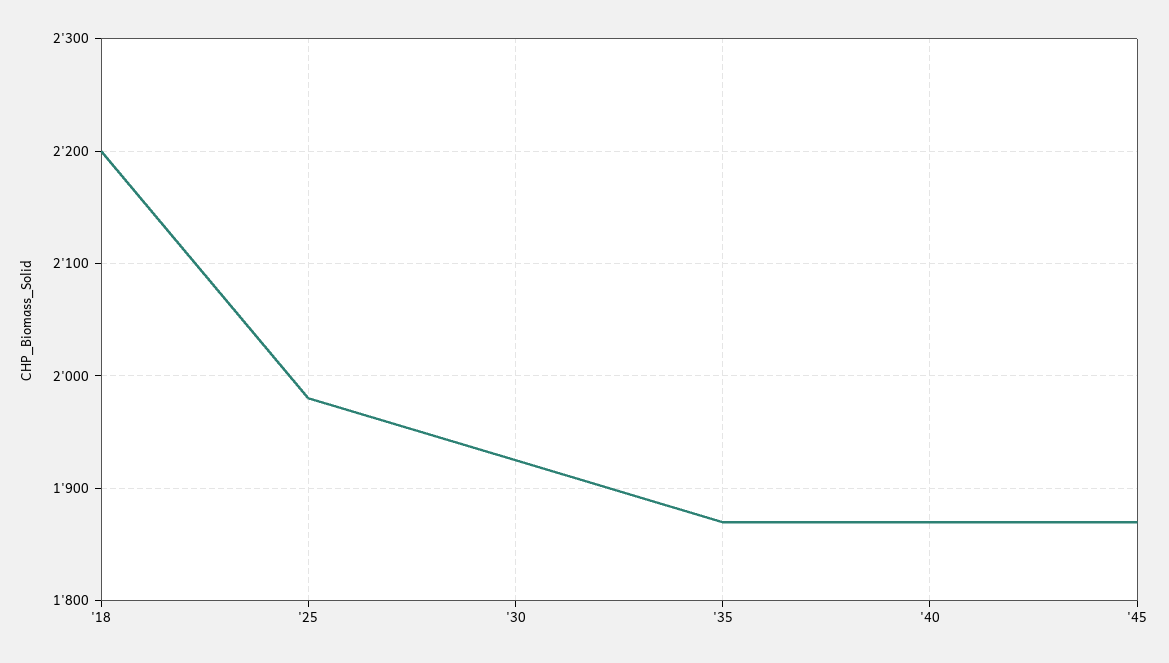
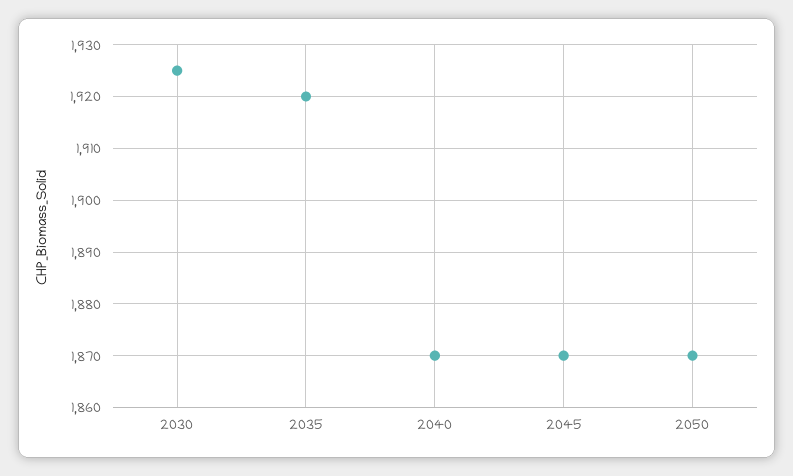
'18: 2200 -> none
'25: 1980 -> none
'35: 1870 -> 1920
2050: none -> 1870

